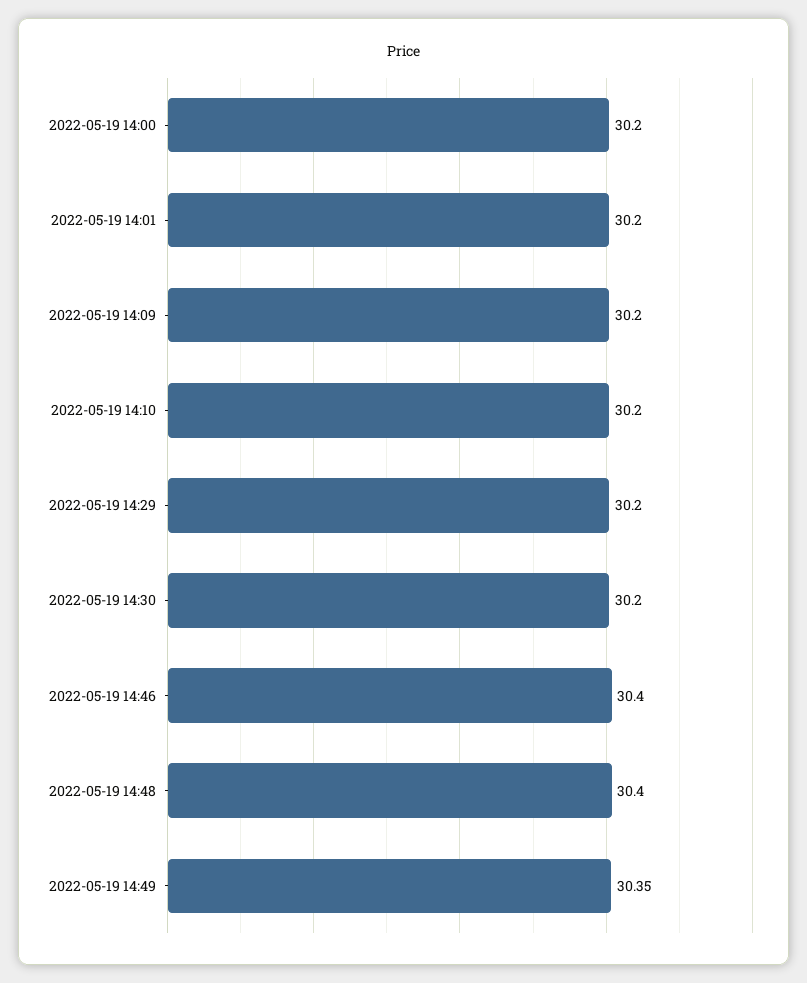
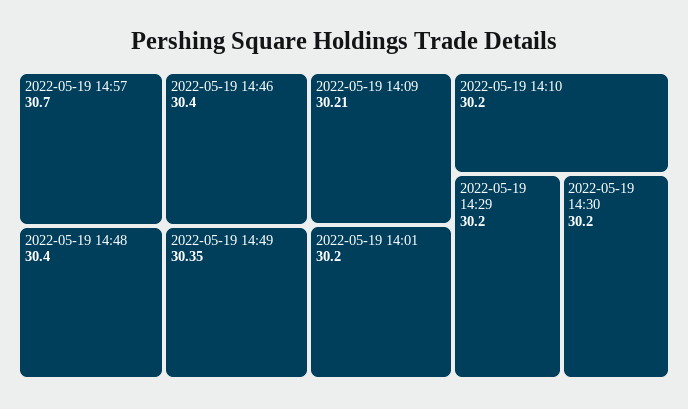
2022-05-19 14:00: 30.2 -> none
2022-05-19 14:09: 30.2 -> 30.21
2022-05-19 14:57: none -> 30.7

